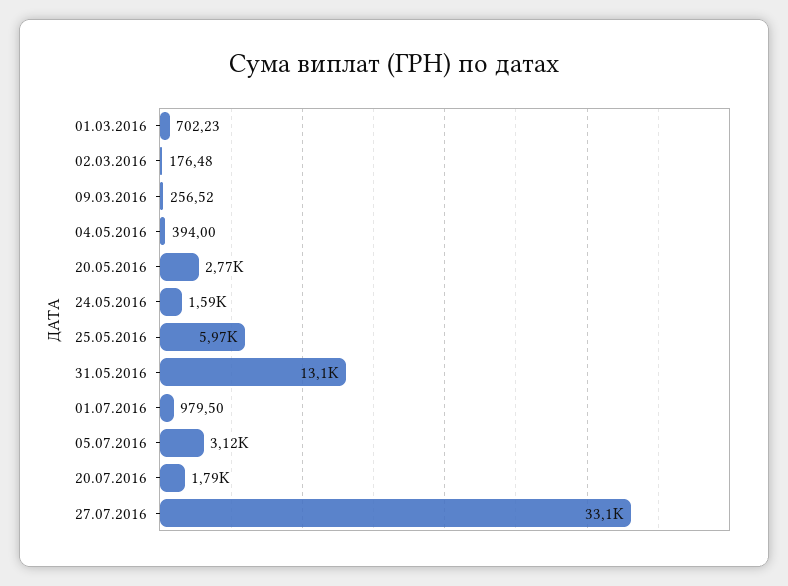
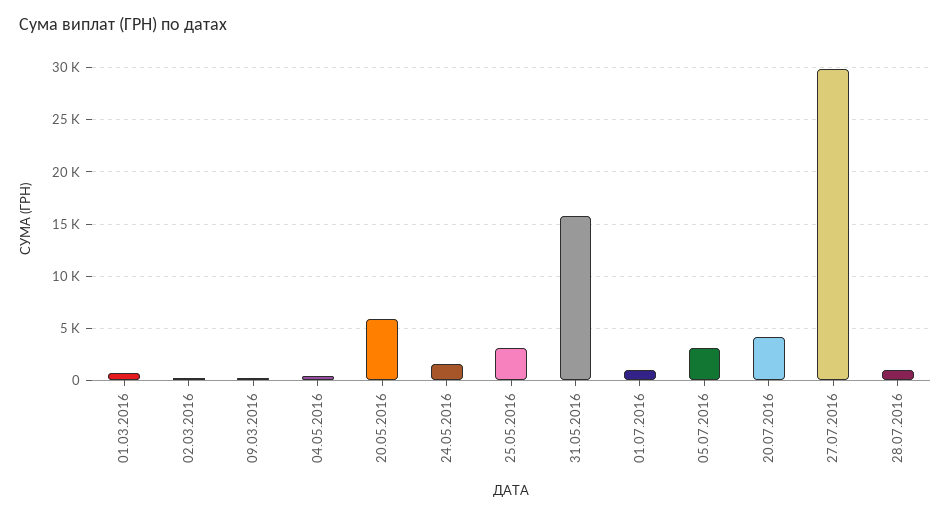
20.05.2016: 2770 -> 6000
25.05.2016: 5970 -> 3000
31.05.2016: 13100 -> 16000
20.07.2016: 1790 -> 4000
27.07.2016: 33100 -> 30000
28.07.2016: none -> 1000

